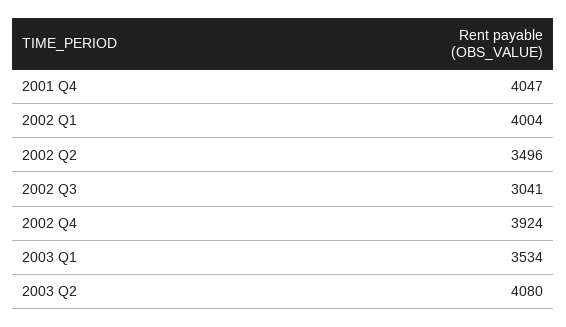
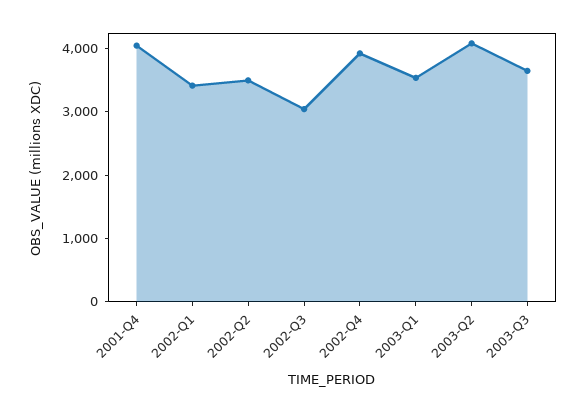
2002 Q1: 4004 -> 3400
2003-Q3: none -> 3600

